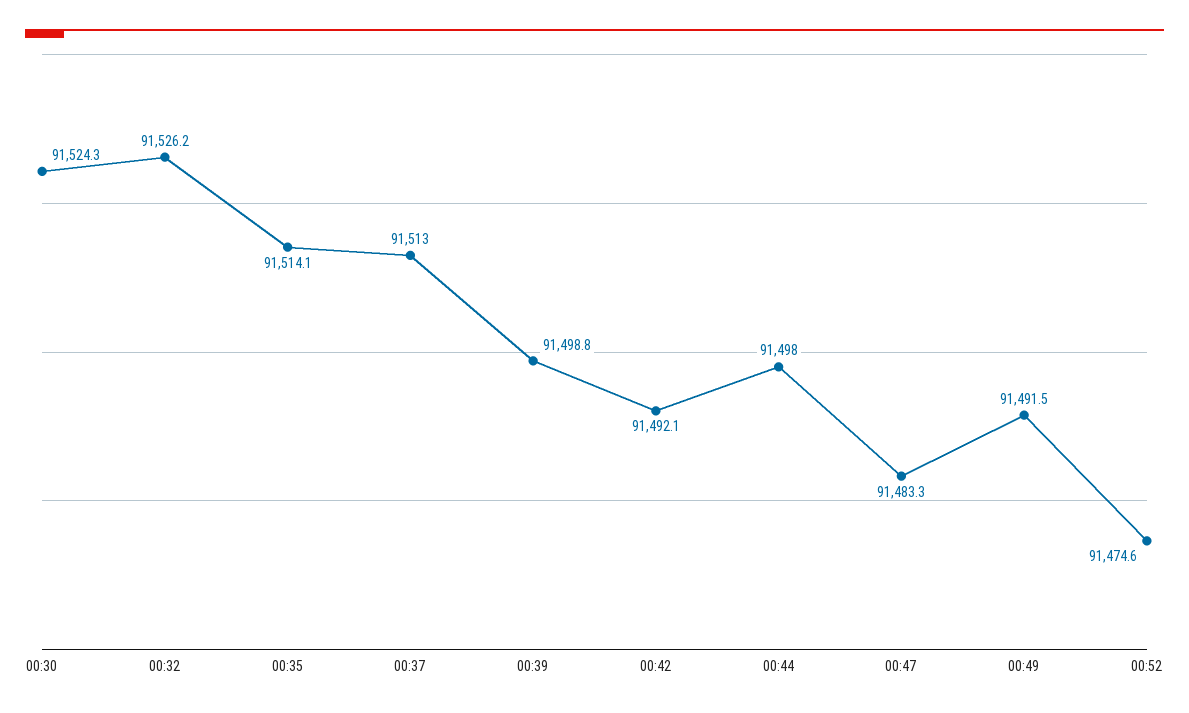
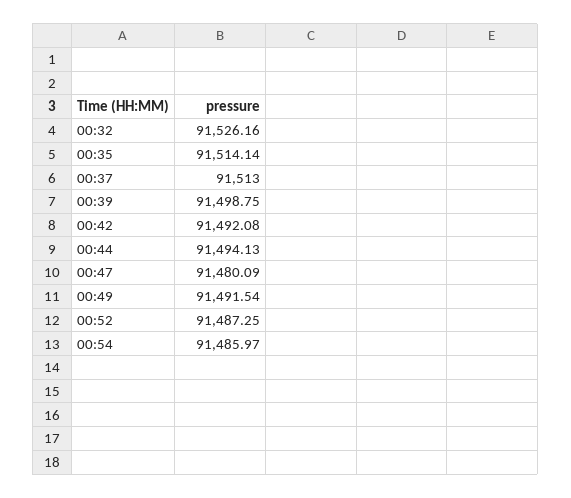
00:30: 91524.3 -> none
00:44: 91498 -> 91494.13
00:47: 91483.3 -> 91480.09
00:52: 91474.6 -> 91487.25
00:54: none -> 91485.97

